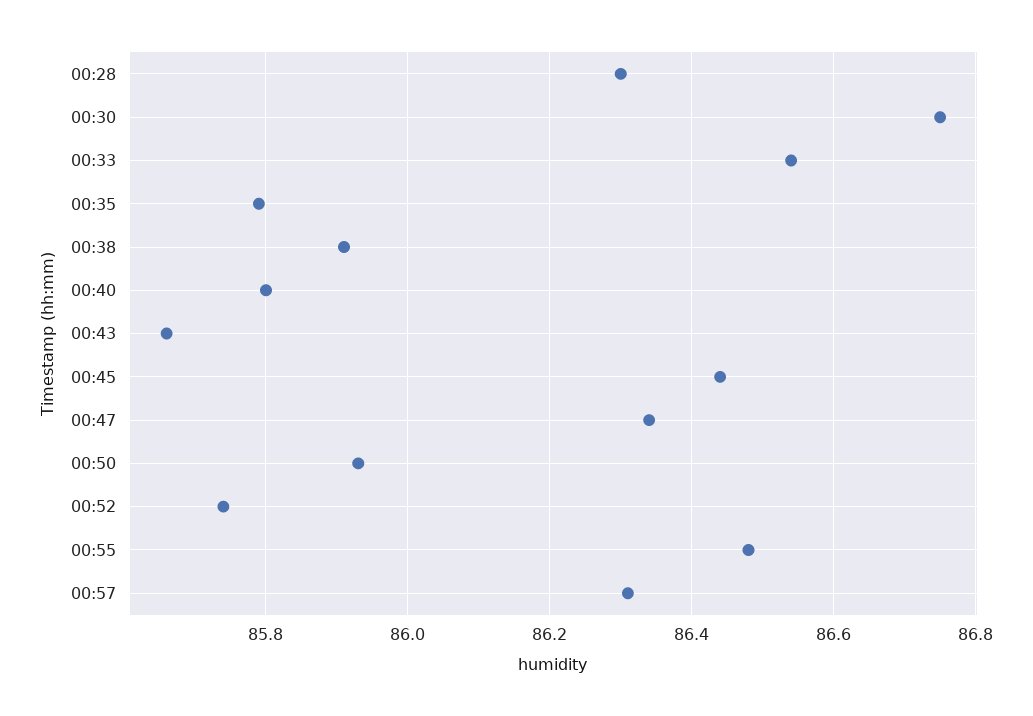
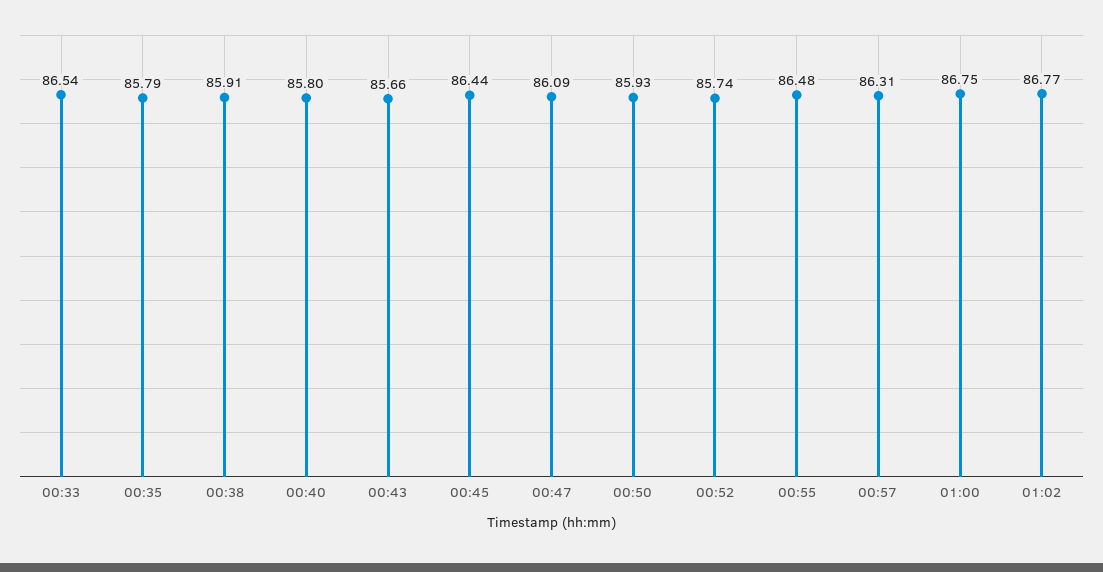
00:28: 86.3 -> none
00:30: 86.75 -> none
00:47: 86.35 -> 86.09
01:00: none -> 86.75
01:02: none -> 86.77

